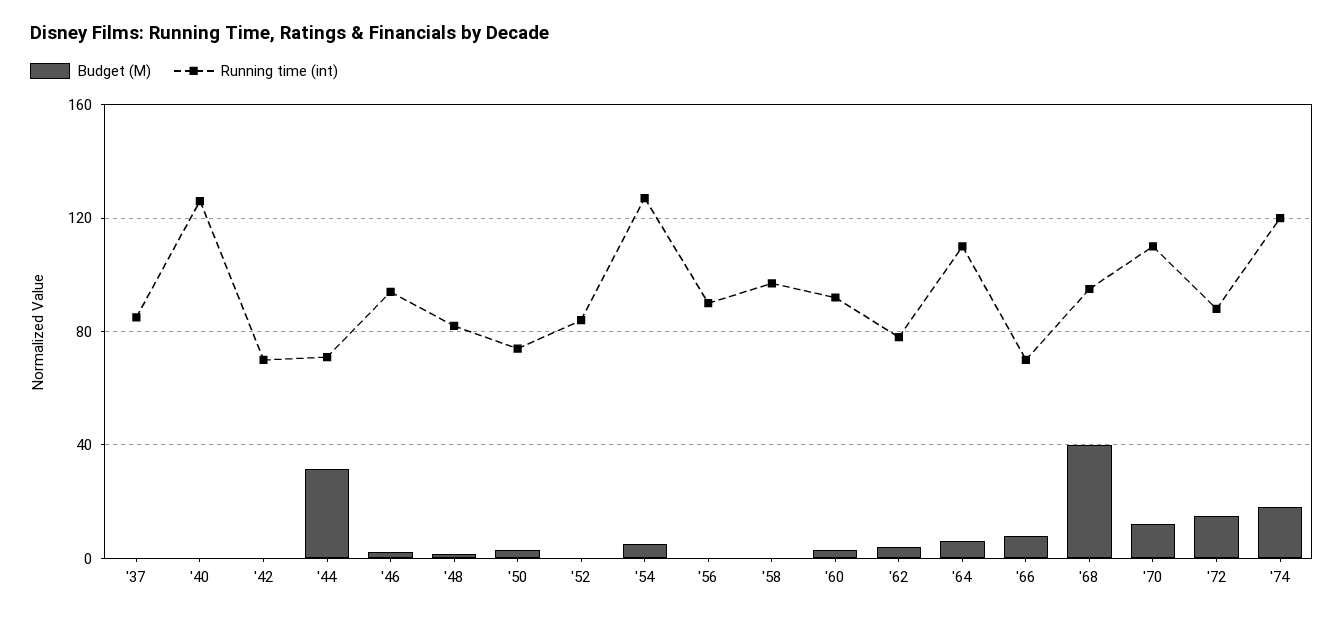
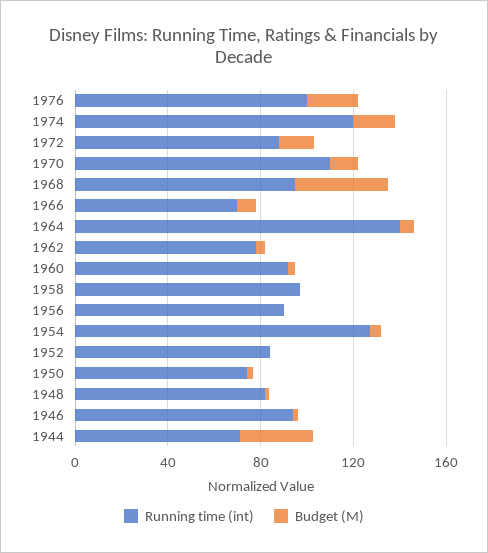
Budget (M), '37: 0 -> none
Running time (int), '37: 85 -> none
Budget (M), '40: 0 -> none
Running time (int), '40: 125 -> none
Budget (M), '42: 0 -> none
Running time (int), '42: 70 -> none
Running time (int), '64: 110 -> 140
Running time (int), 1976: none -> 100
Budget (M), 1976: none -> 20

